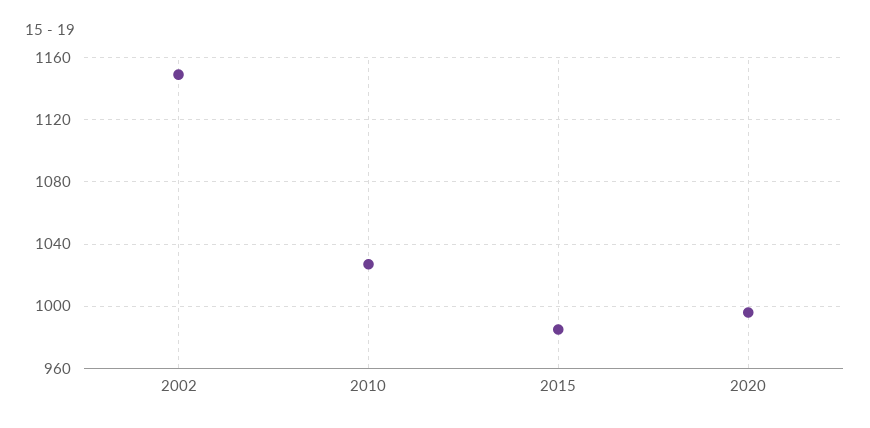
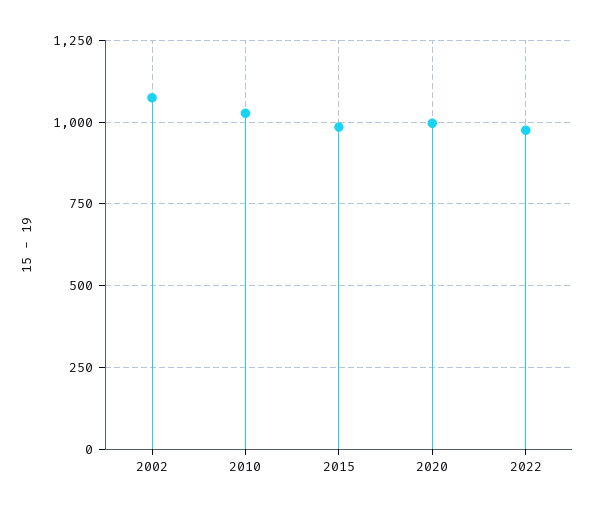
2002: 1150 -> 1075
2022: none -> 975

